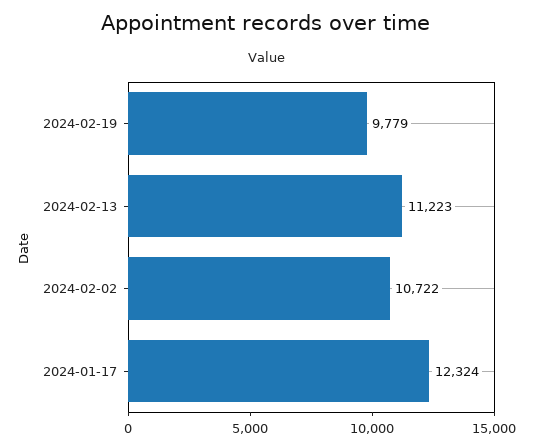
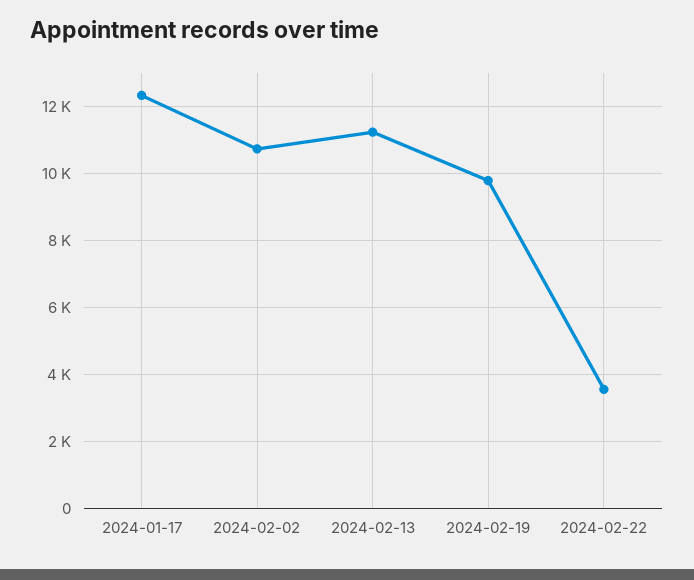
2024-02-22: none -> 3600

